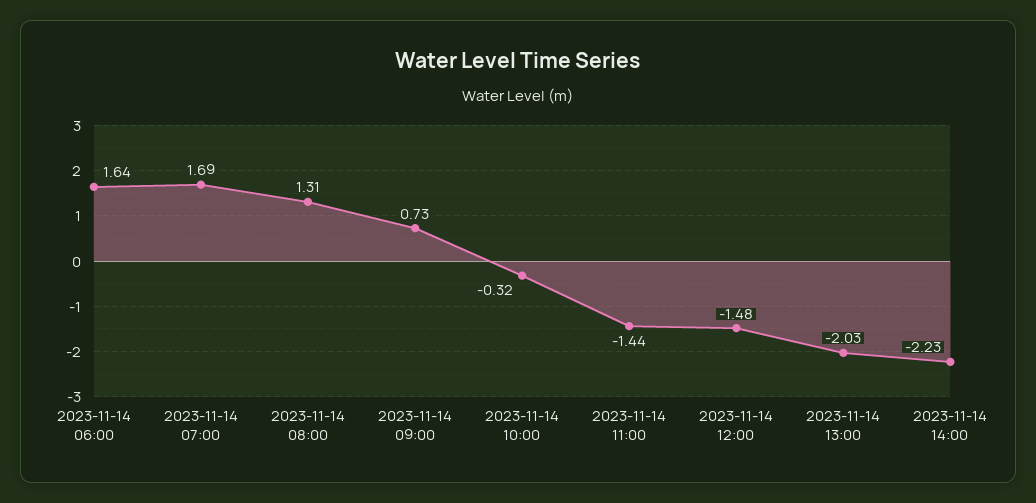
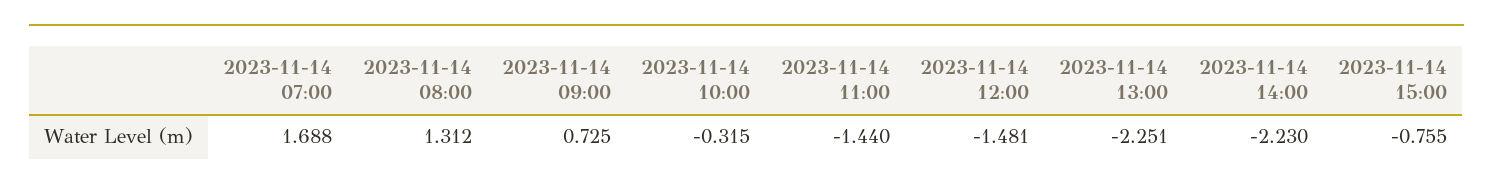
2023-11-14 06:00: 1.64 -> none
2023-11-14 13:00: -2.03 -> -2.251
2023-11-14 15:00: none -> -0.755

